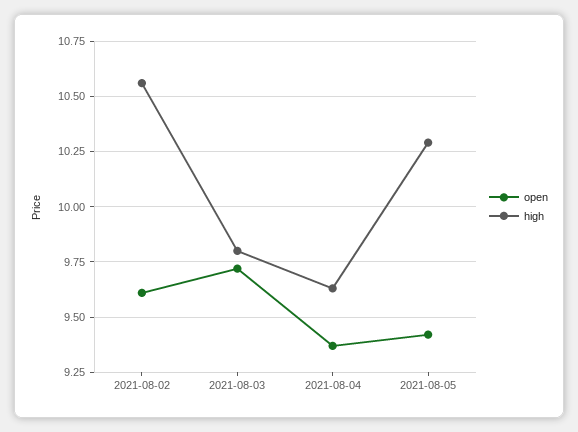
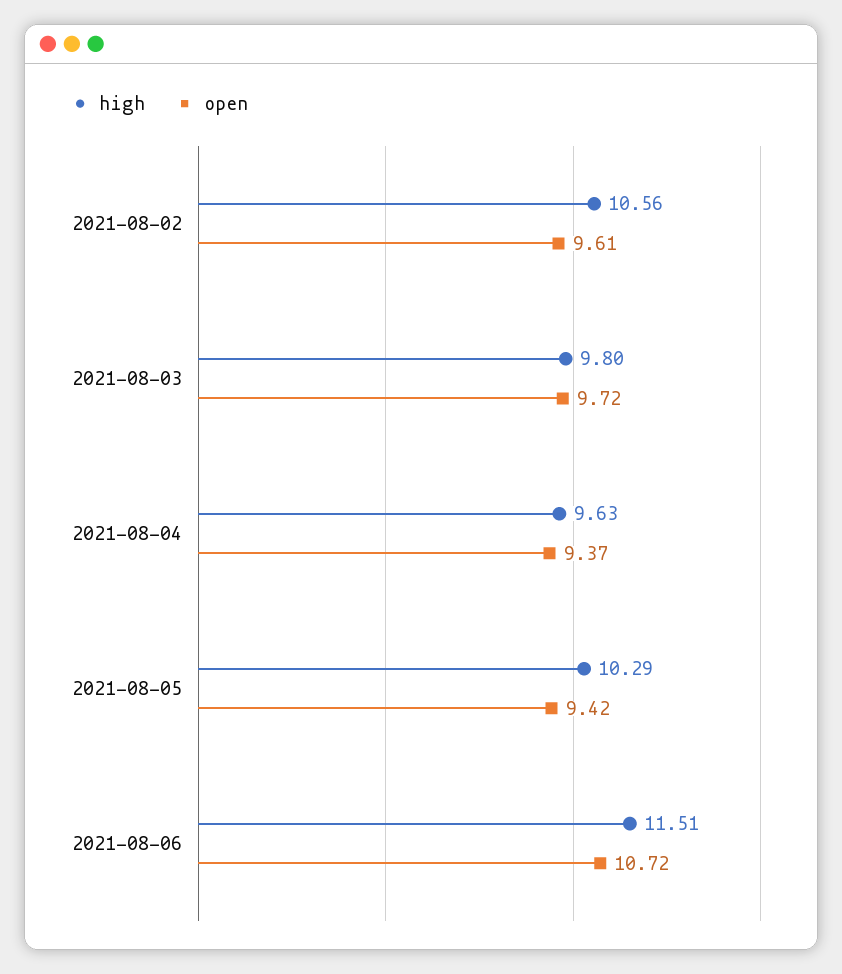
high, 2021-08-06: none -> 11.51
open, 2021-08-06: none -> 10.72

